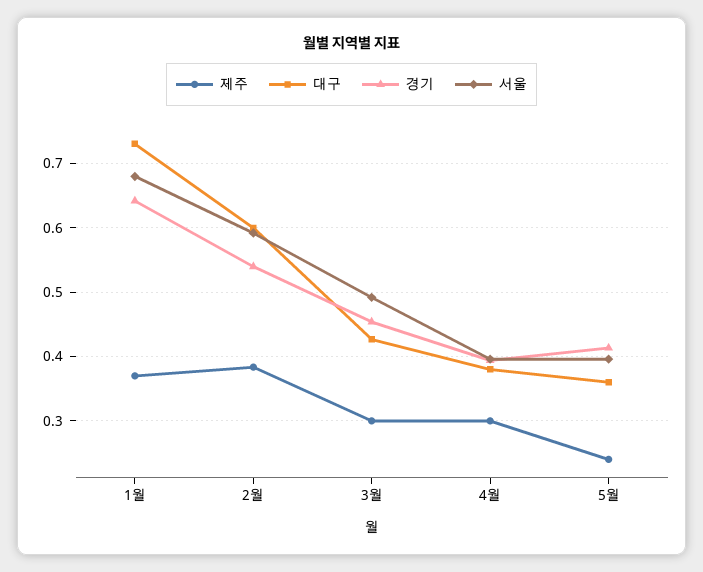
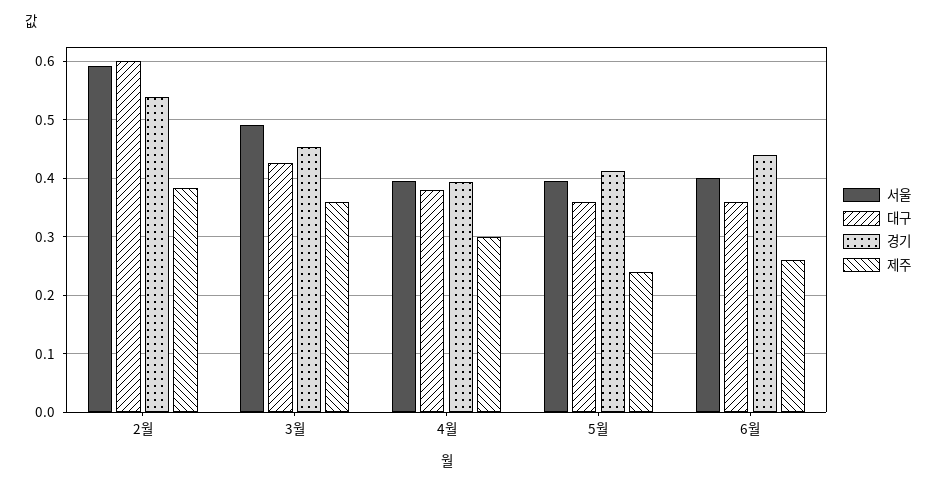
제주, 1월: 0.37 -> none
대구, 1월: 0.73 -> none
경기, 1월: 0.64 -> none
서울, 1월: 0.68 -> none
제주, 3월: 0.3 -> 0.36
서울, 6월: none -> 0.4
대구, 6월: none -> 0.36
경기, 6월: none -> 0.44
제주, 6월: none -> 0.26

